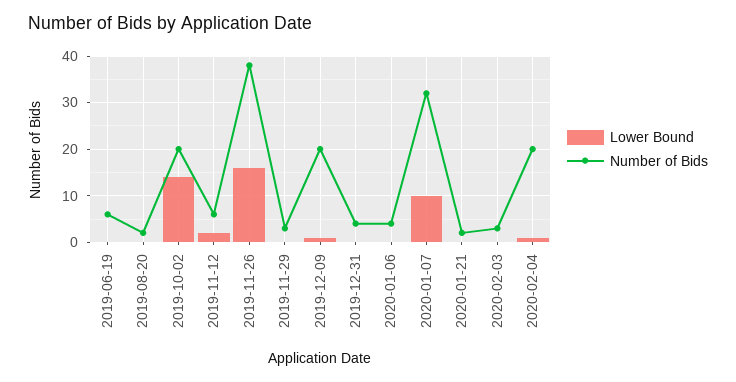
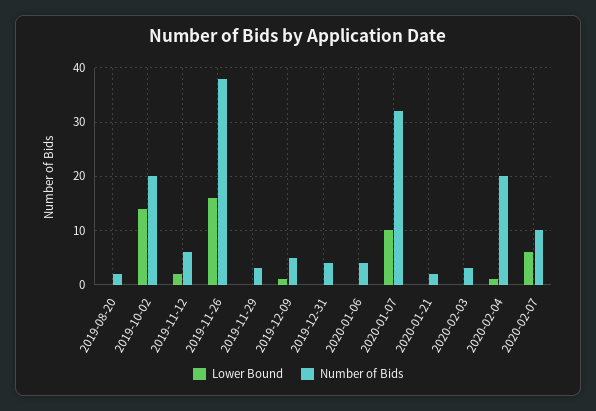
Lower Bound, 2019-06-19: 0 -> none
Number of Bids, 2019-06-19: 5 -> none
Number of Bids, 2019-12-09: 20 -> 5
Lower Bound, 2020-02-07: none -> 5
Number of Bids, 2020-02-07: none -> 10

